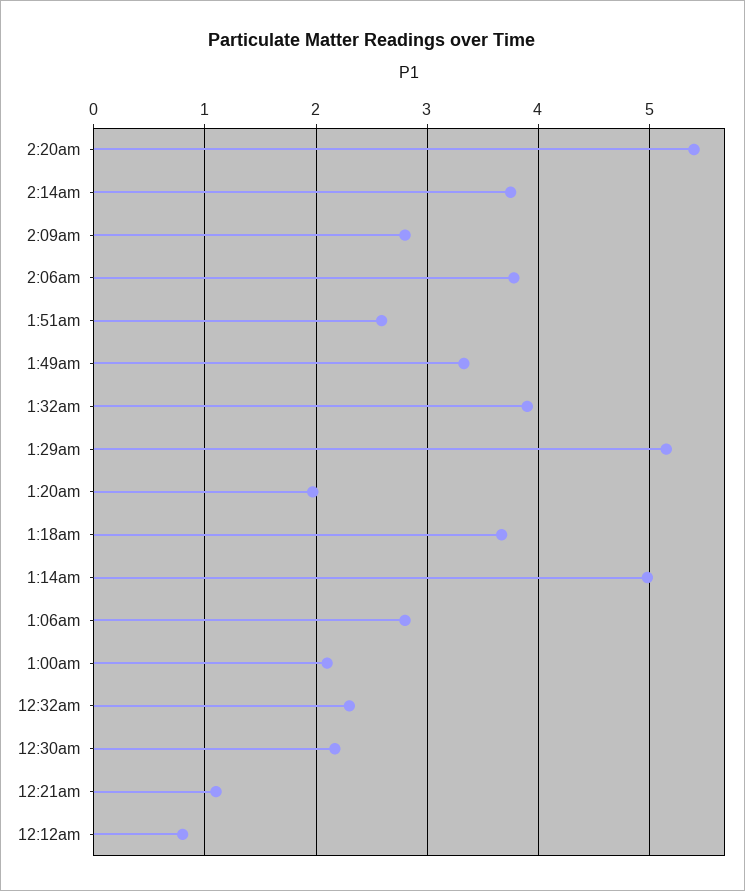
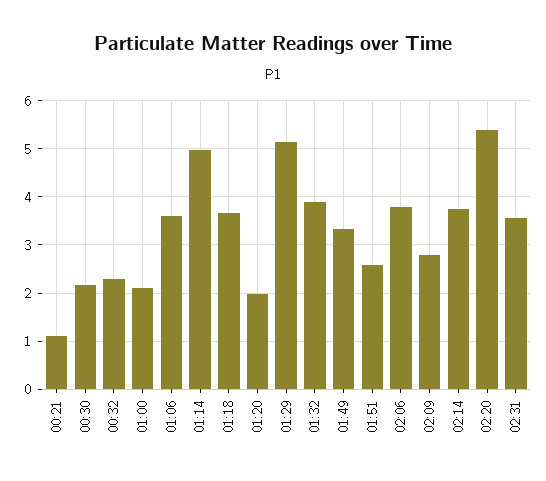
1:06am: 2.8 -> 3.6
12:12am: 0.8 -> none
02:31: none -> 3.6

